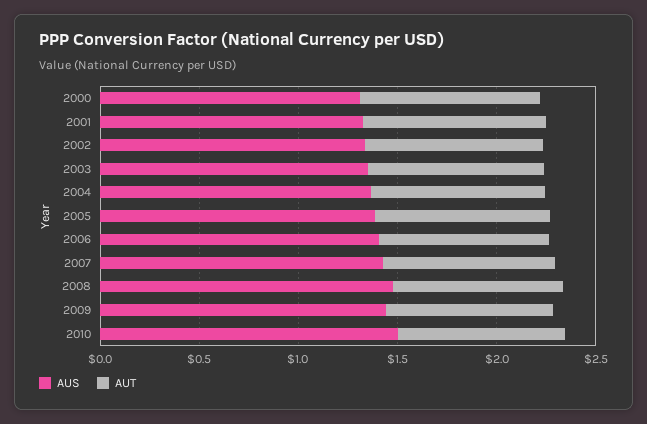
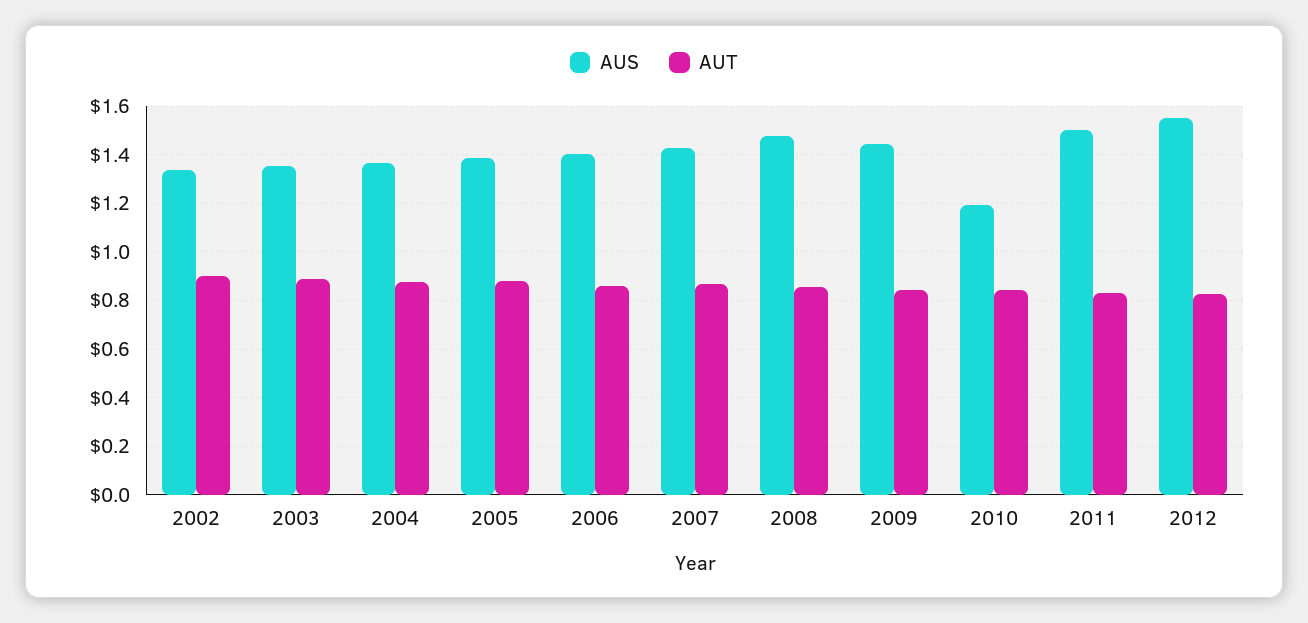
AUS, 2000: 1.3 -> none
AUT, 2000: 0.9 -> none
AUS, 2001: 1.3 -> none
AUT, 2001: 0.9 -> none
AUS, 2010: 1.5 -> 1.2
AUS, 2011: none -> 1.5
AUT, 2011: none -> 0.825
AUS, 2012: none -> 1.55
AUT, 2012: none -> 0.825

